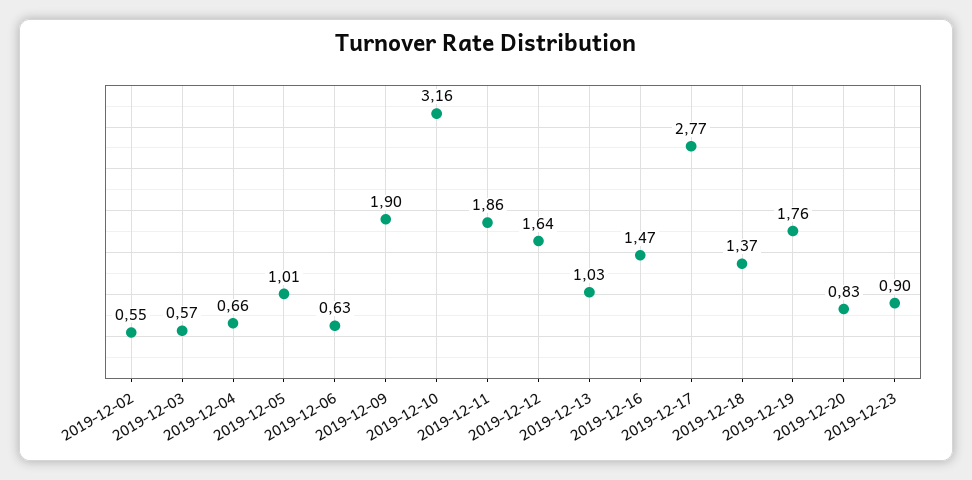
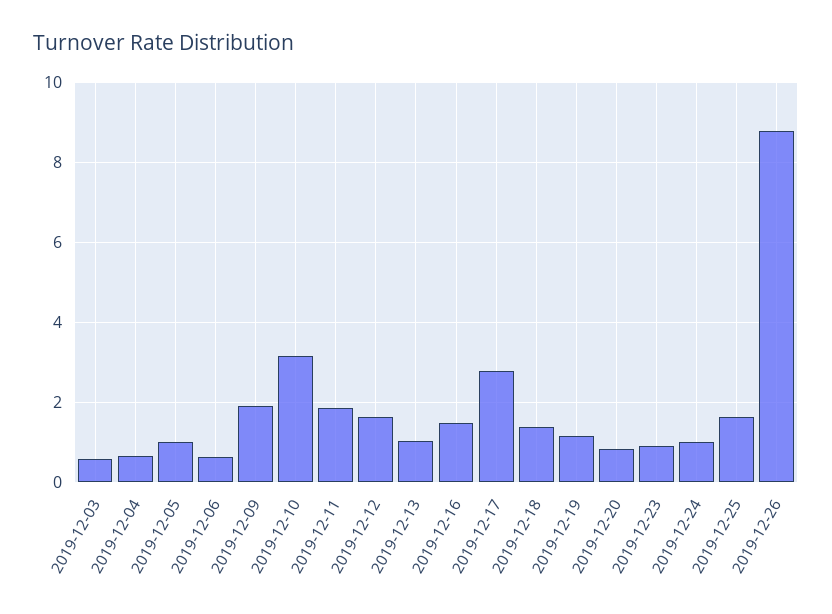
2019-12-02: 0.55 -> none
2019-12-19: 1.76 -> 1.2
2019-12-24: none -> 1
2019-12-25: none -> 1.6
2019-12-26: none -> 8.8

